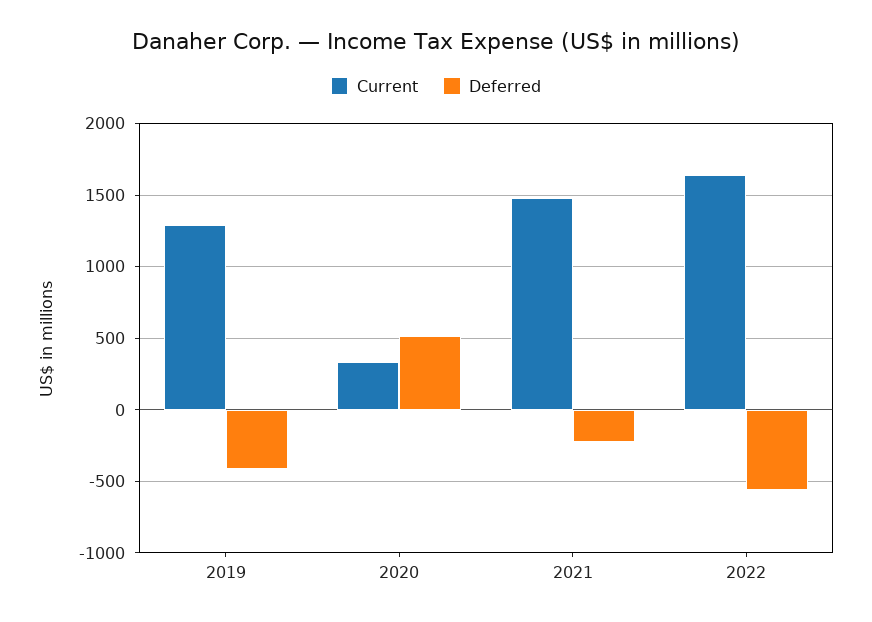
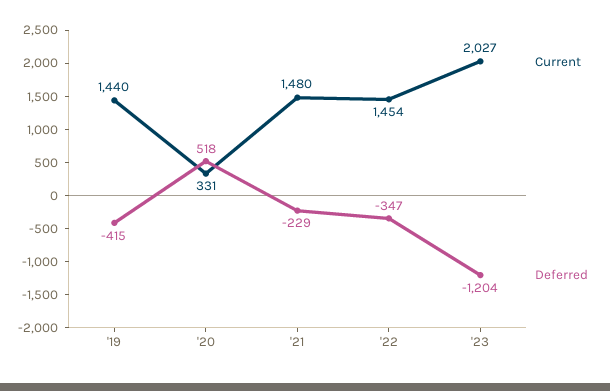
Current, 2019: 1300 -> 1440
Current, 2022: 1650 -> 1454
Deferred, 2022: -550 -> -347
Current, '23: none -> 2027
Deferred, '23: none -> -1204

